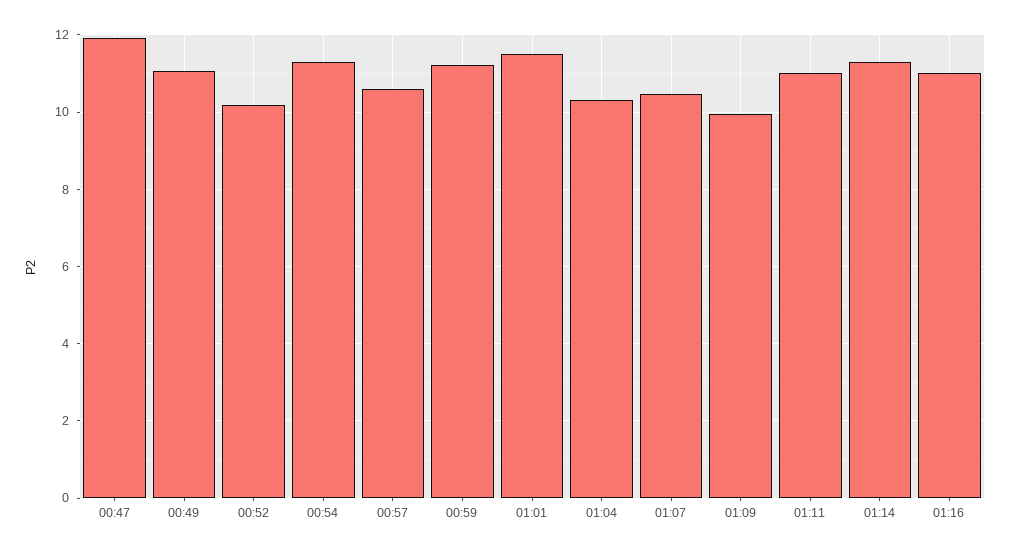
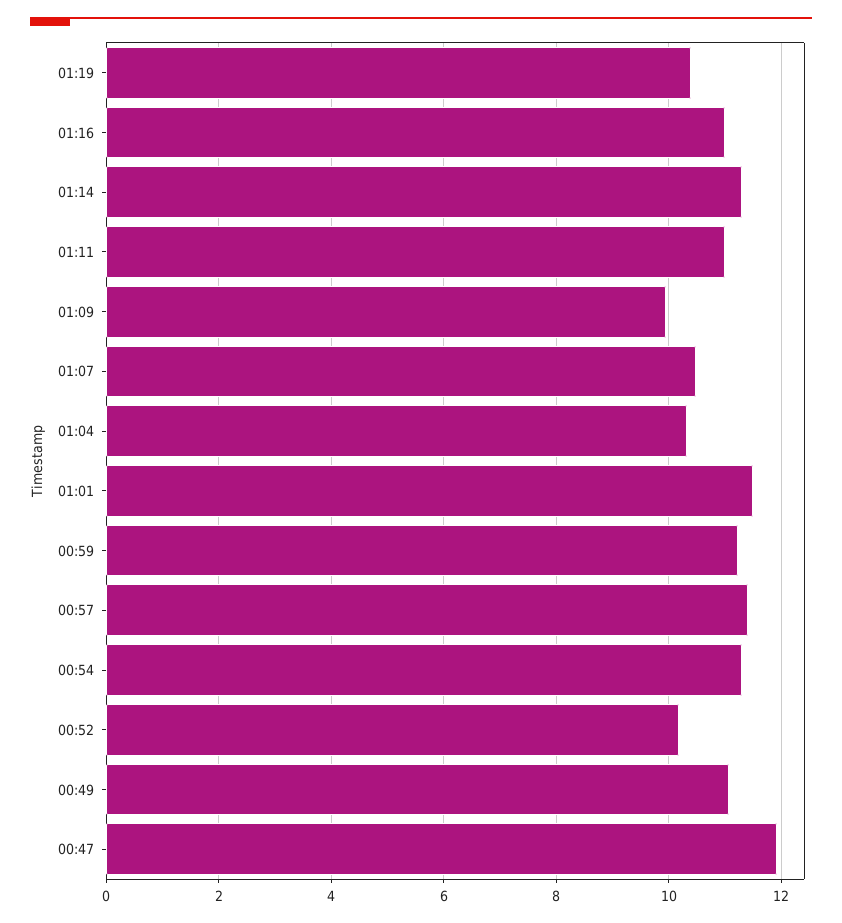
00:57: 10.6 -> 11.4
01:19: none -> 10.4

